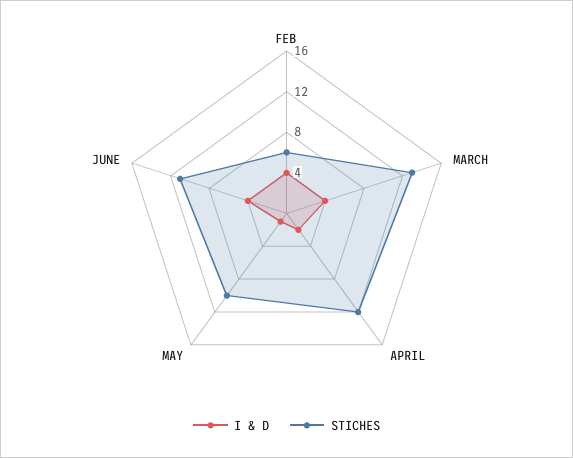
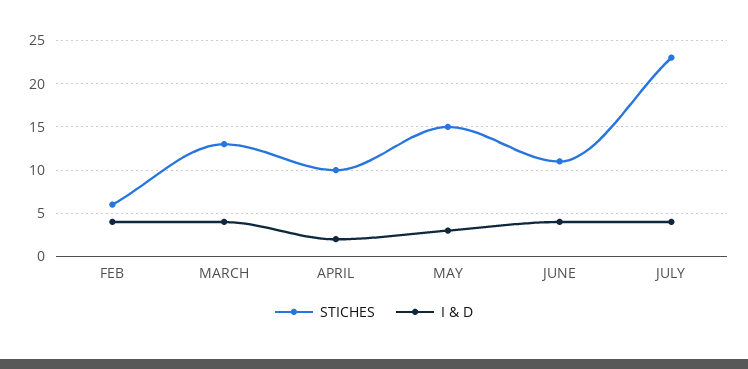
STICHES, APRIL: 12 -> 10
I & D, MAY: 1 -> 3
STICHES, MAY: 10 -> 15
STICHES, JULY: none -> 23
I & D, JULY: none -> 4

